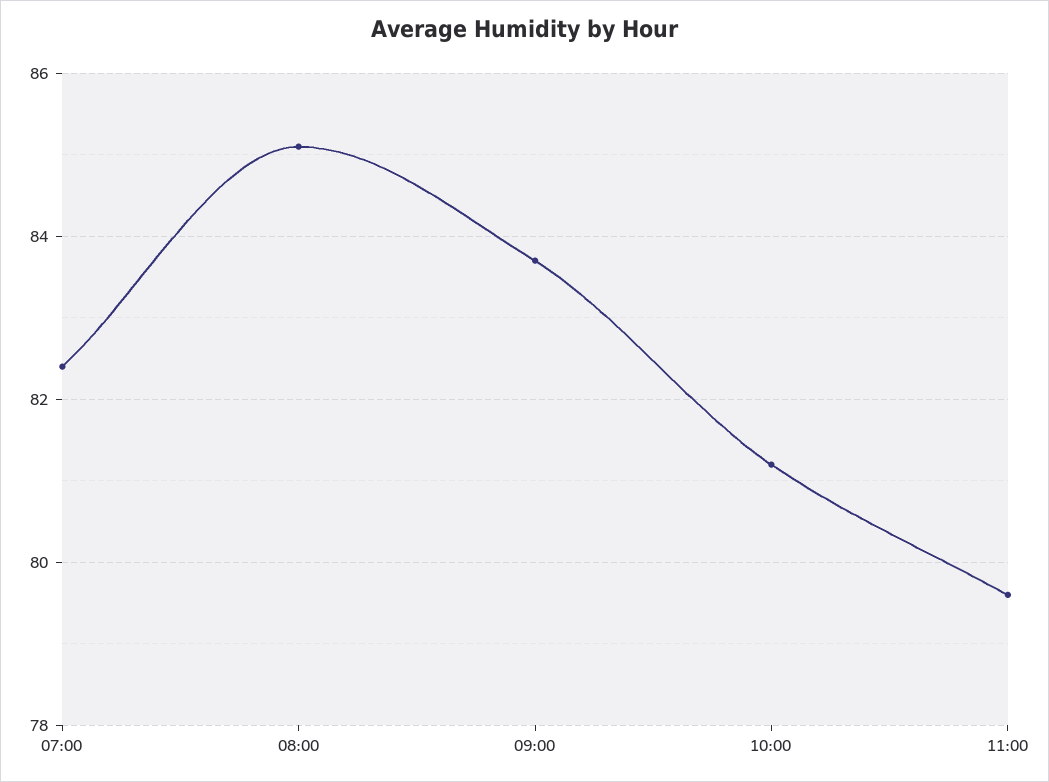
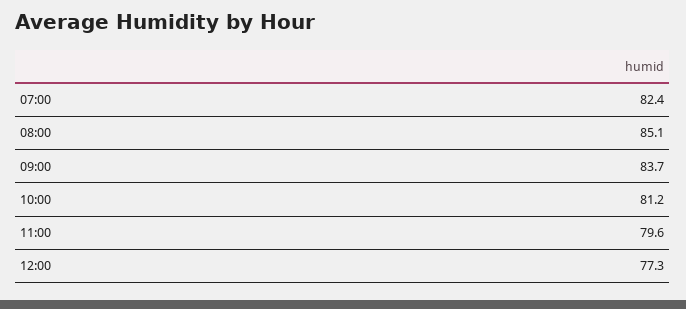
12:00: none -> 77.3

